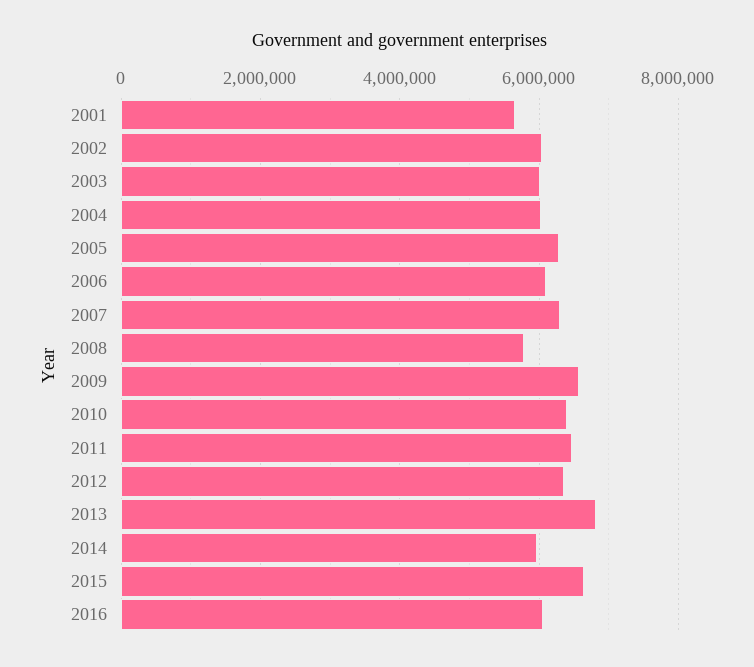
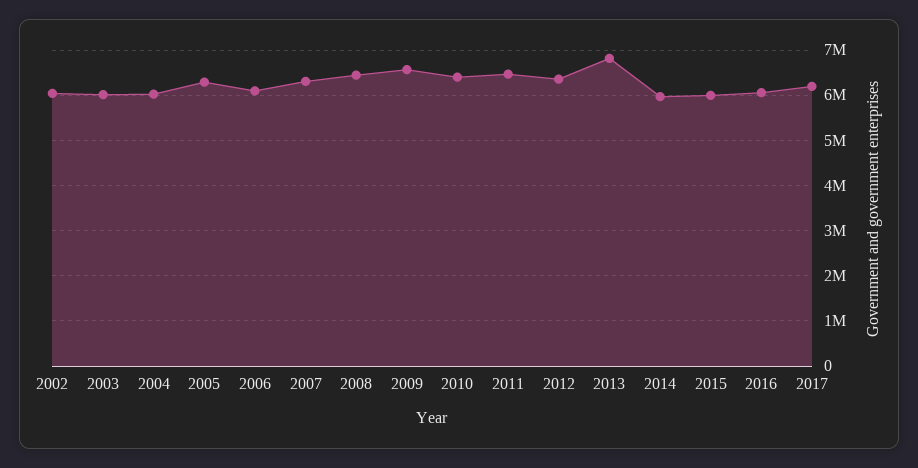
2001: 5600000 -> none
2008: 5800000 -> 6400000
2015: 6600000 -> 6000000
2017: none -> 6200000

